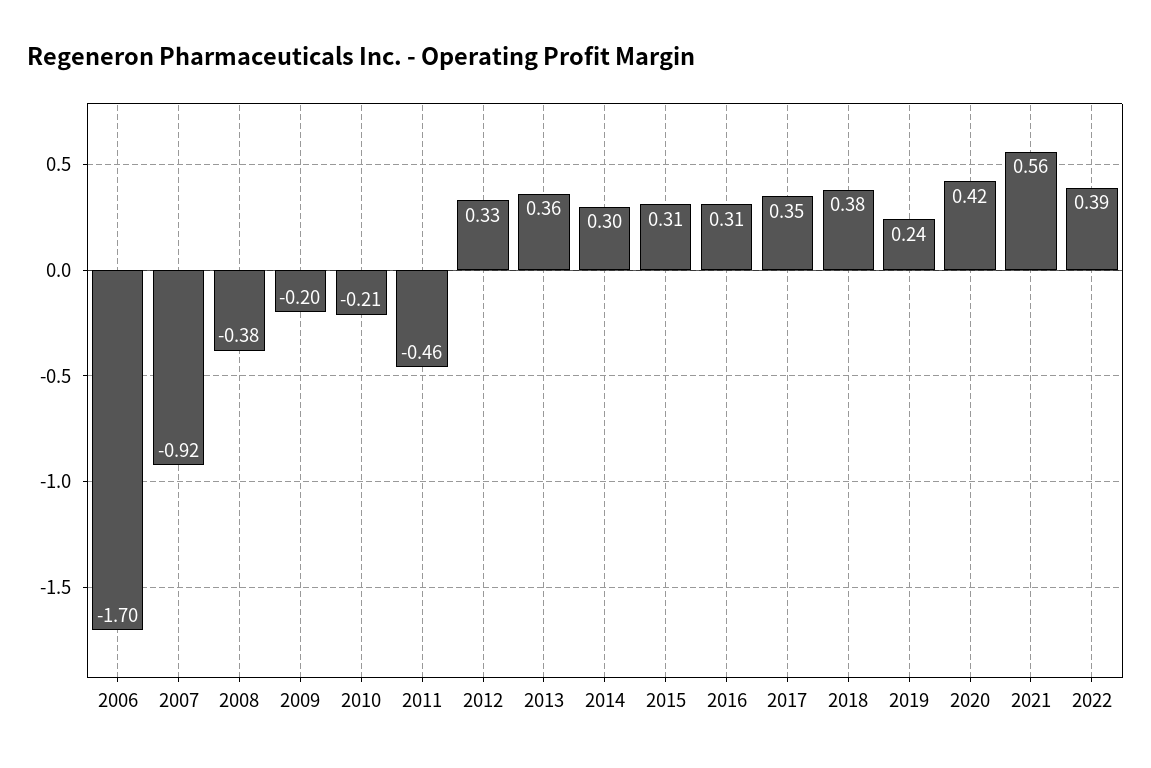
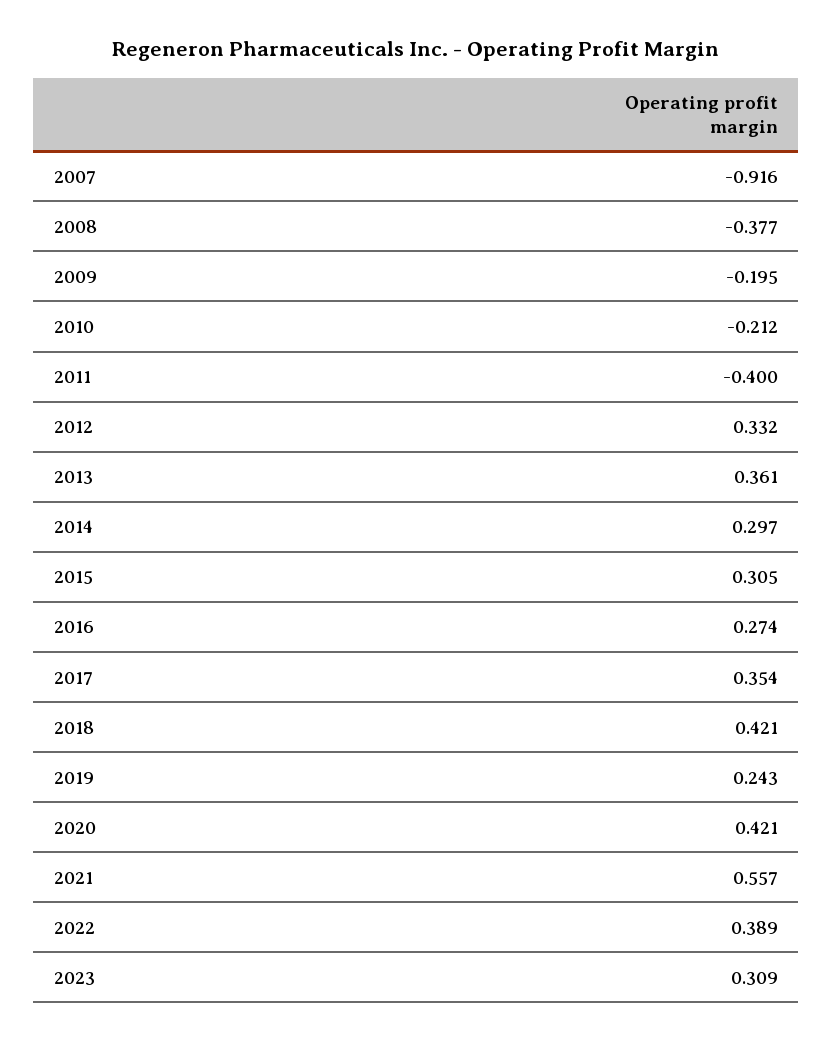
2006: -1.7 -> none
2011: -0.46 -> -0.4
2016: 0.31 -> 0.274
2018: 0.38 -> 0.421
2023: none -> 0.309

